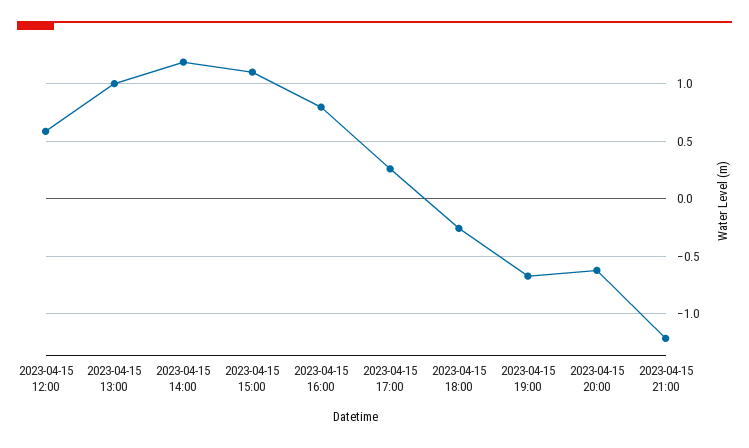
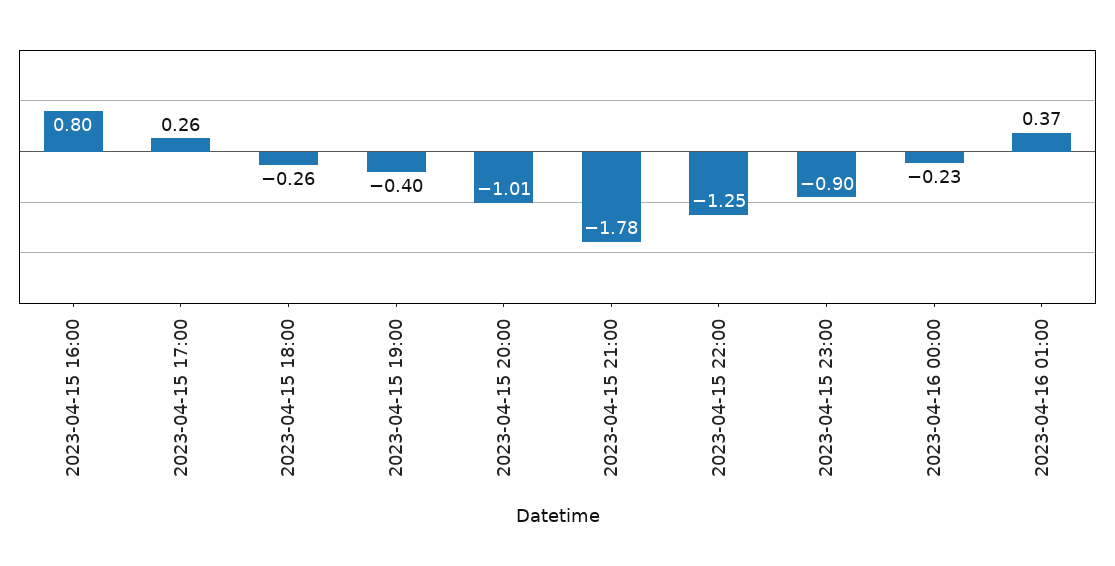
2023-04-15 12:00: 0.6 -> none
2023-04-15 13:00: 1 -> none
2023-04-15 14:00: 1.2 -> none
2023-04-15 15:00: 1.1 -> none
2023-04-15 19:00: -0.7 -> -0.4
2023-04-15 20:00: -0.6 -> -1.01
2023-04-15 21:00: -1.2 -> -1.78
2023-04-15 22:00: none -> -1.25
2023-04-15 23:00: none -> -0.9
2023-04-16 00:00: none -> -0.23
2023-04-16 01:00: none -> 0.37

